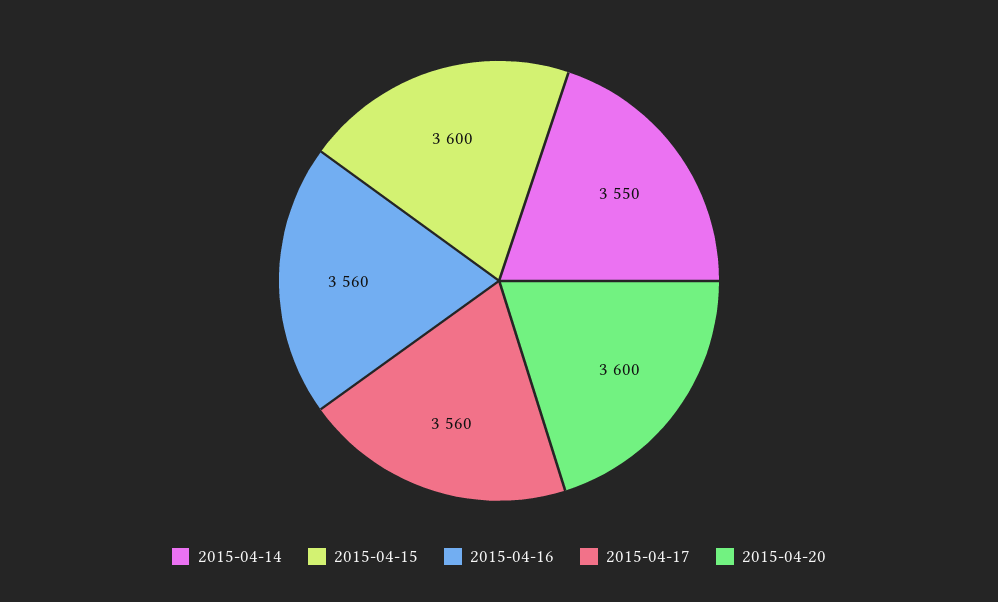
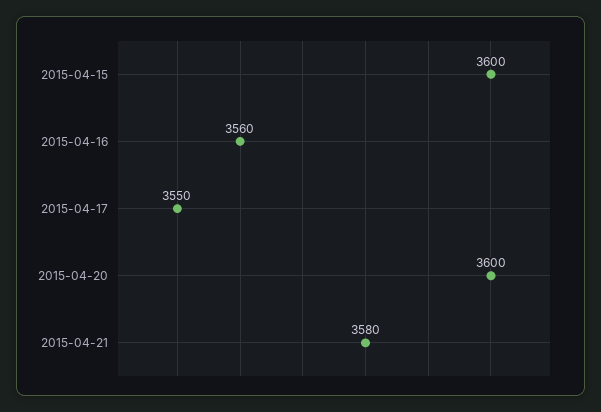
2015-04-14: 3550 -> none
2015-04-17: 3560 -> 3550
2015-04-21: none -> 3580

